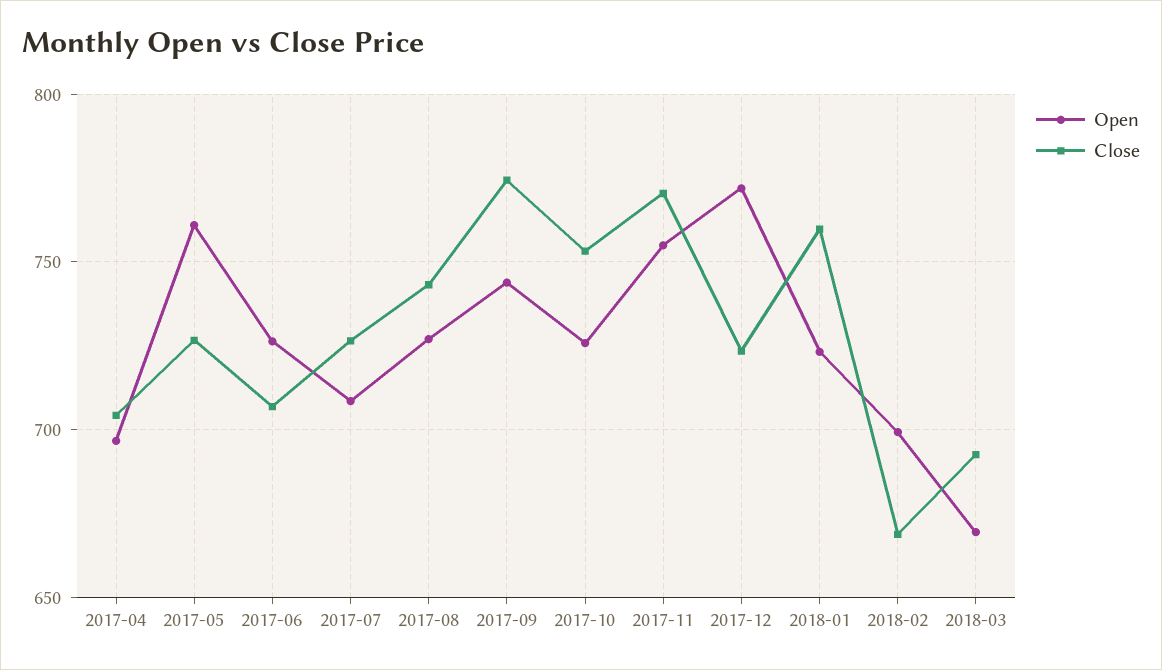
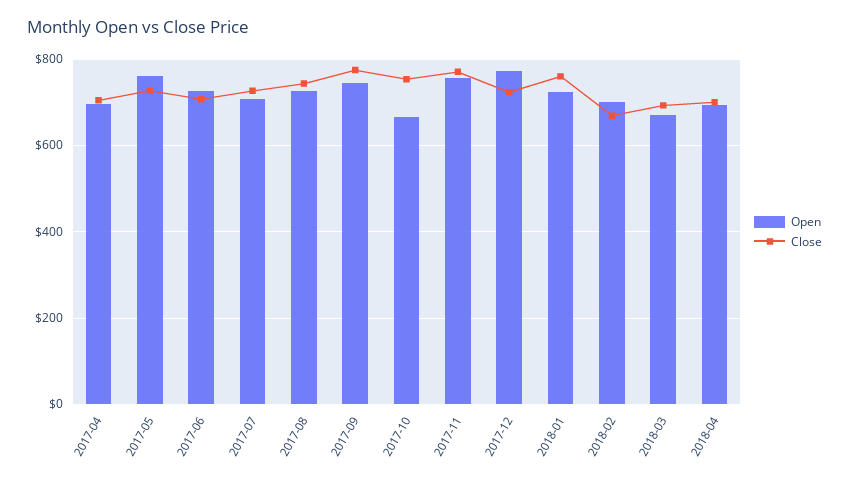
Open, 2017-10: 725 -> 660
Open, 2018-04: none -> 700
Close, 2018-04: none -> 700

